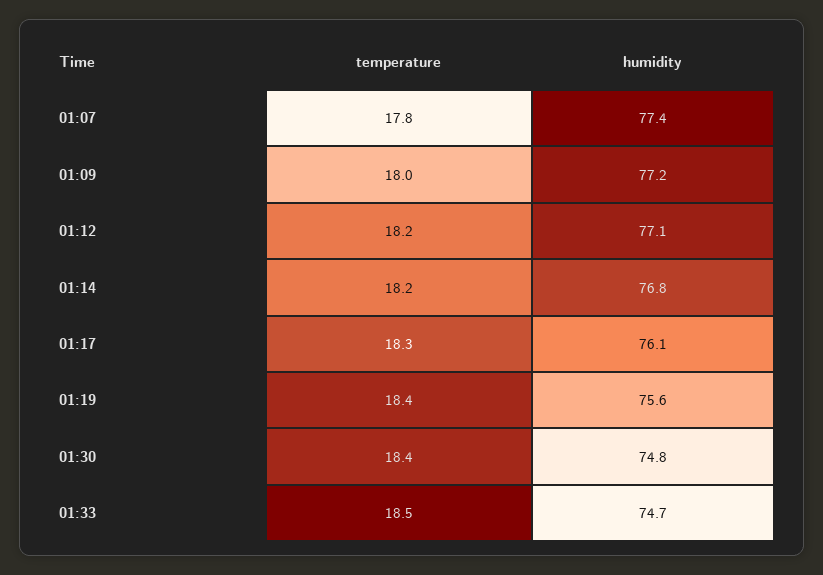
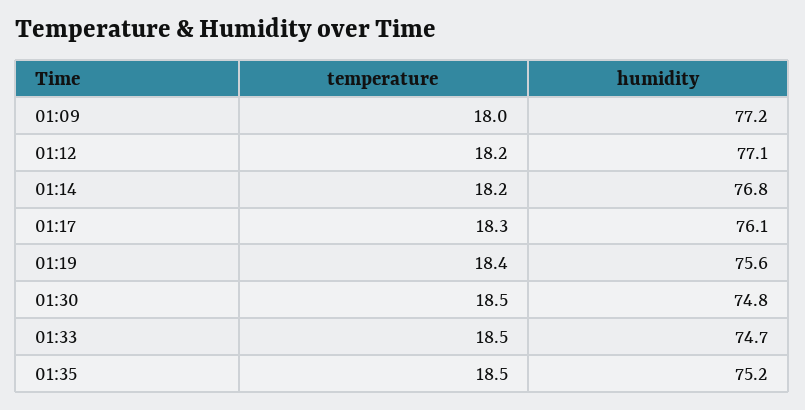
temperature, 01:07: 17.8 -> none
humidity, 01:07: 77.4 -> none
temperature, 01:30: 18.4 -> 18.5
temperature, 01:35: none -> 18.5
humidity, 01:35: none -> 75.2

